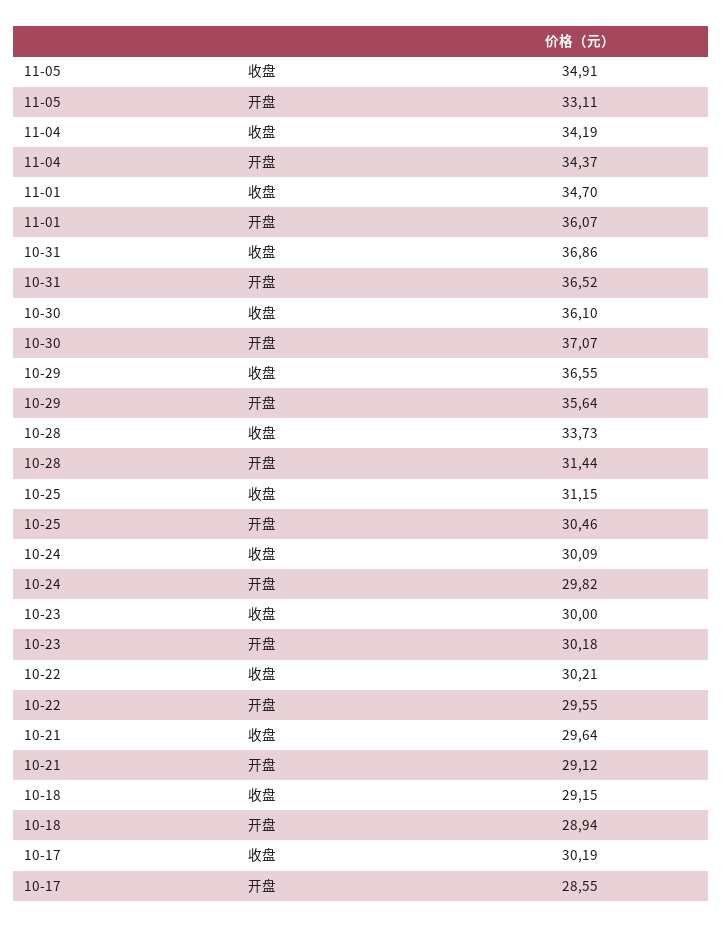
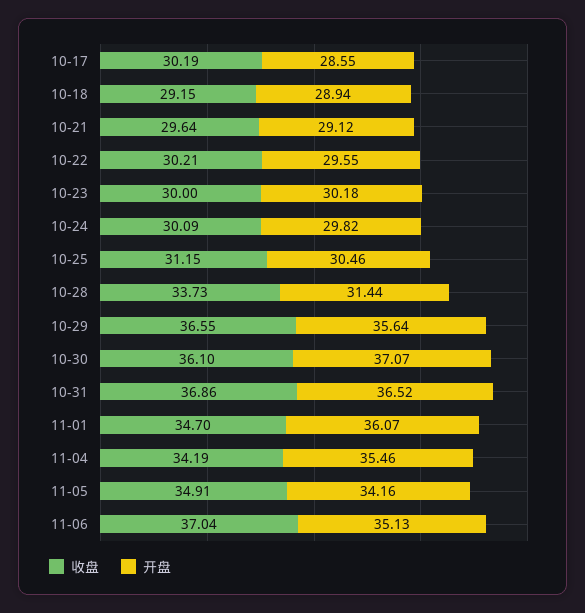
开盘, 11-05: 33.11 -> 34.16
开盘, 11-04: 34.37 -> 35.46
收盘, 11-06: none -> 37.04
开盘, 11-06: none -> 35.13

